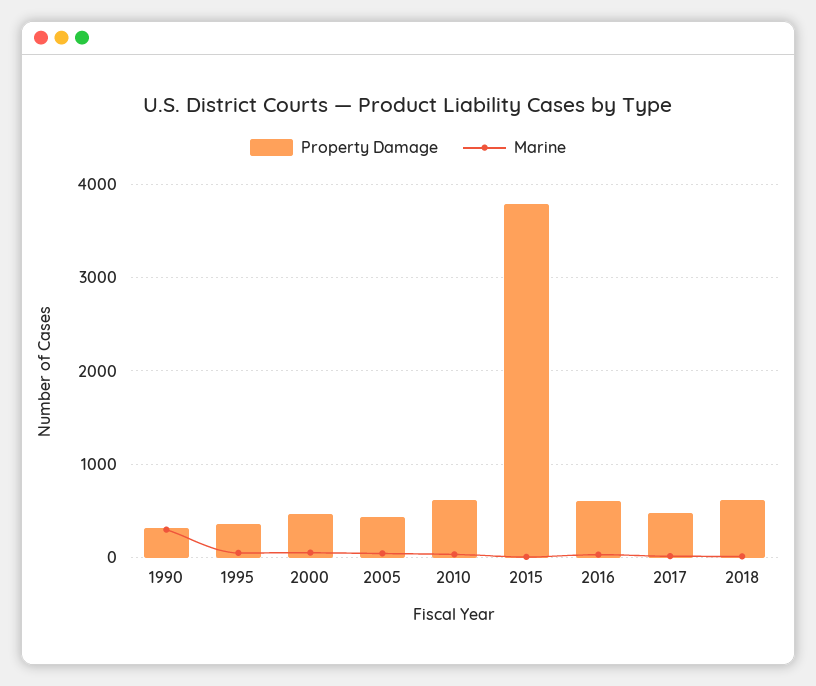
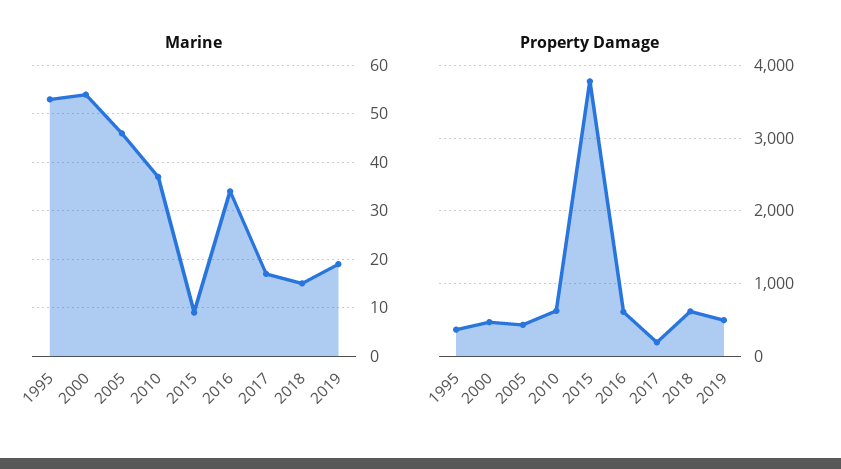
Property Damage, 1990: 300 -> none
Marine, 1990: 300 -> none
Property Damage, 2017: 500 -> 200
Marine, 2019: none -> 20
Property Damage, 2019: none -> 500

